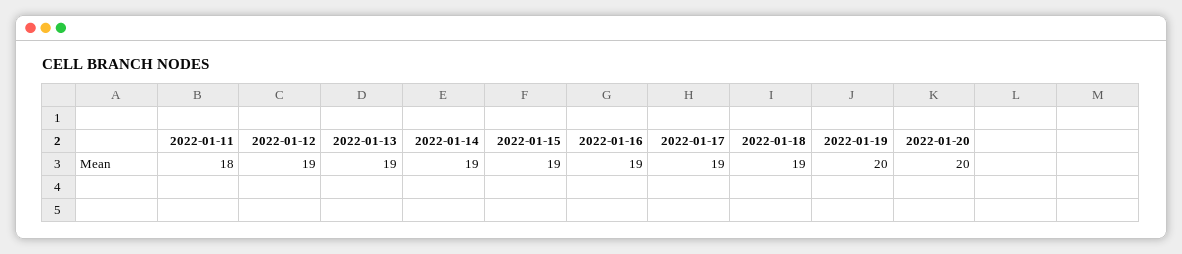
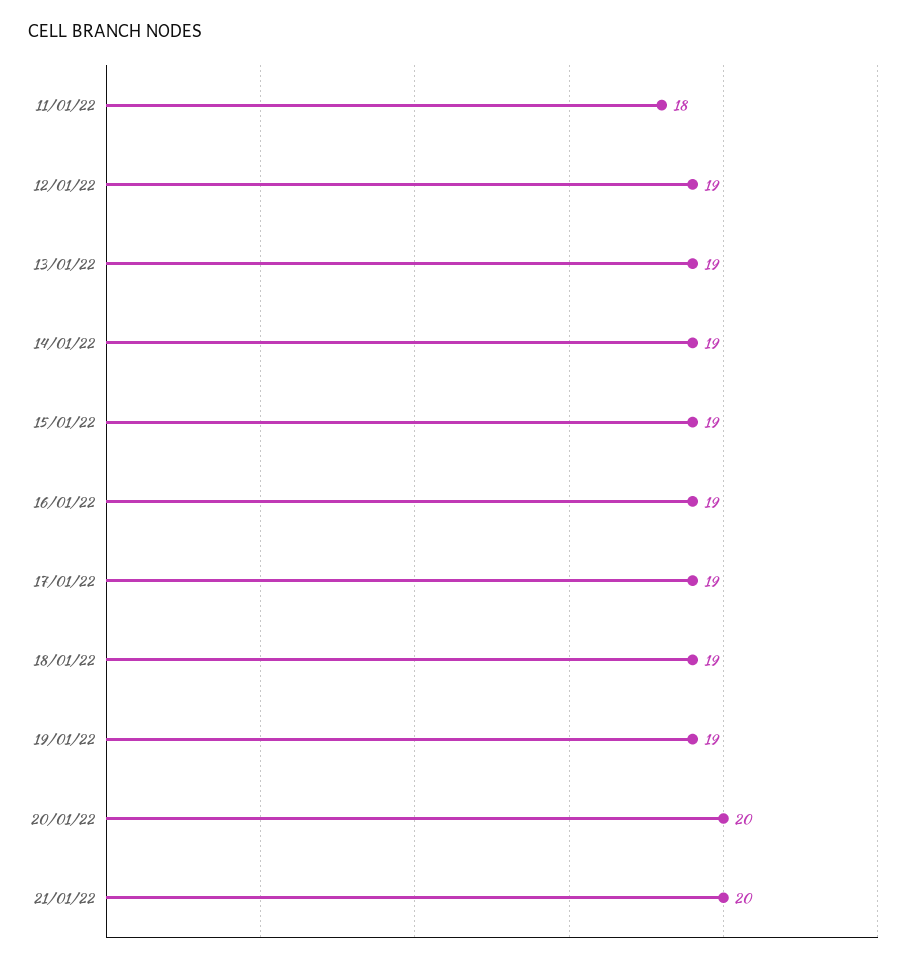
2022-01-19: 20 -> 19
21/01/22: none -> 20

